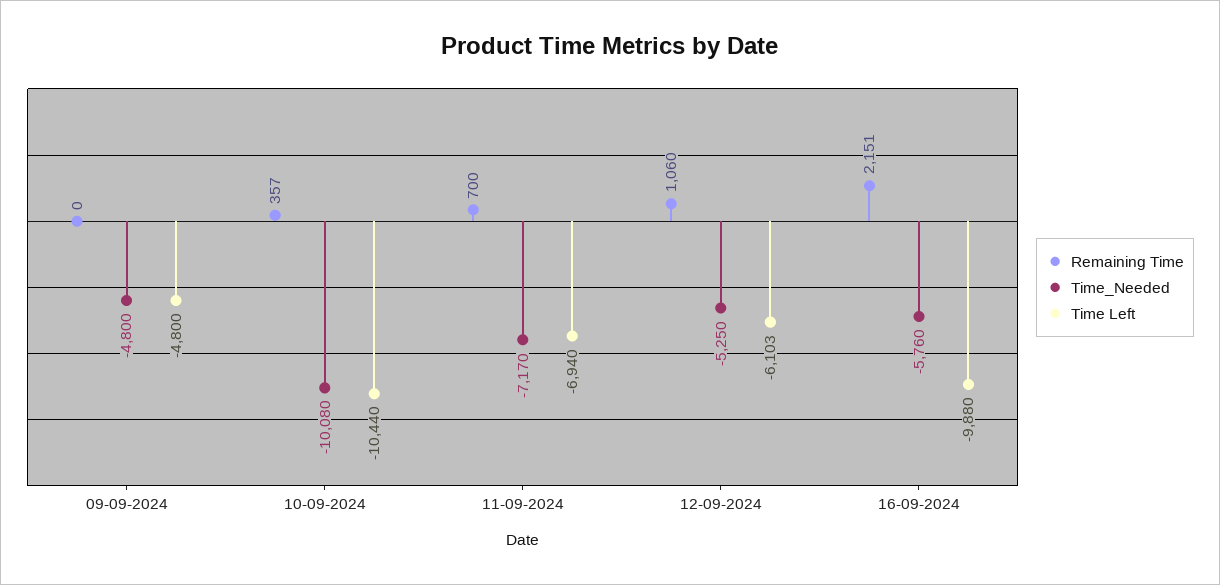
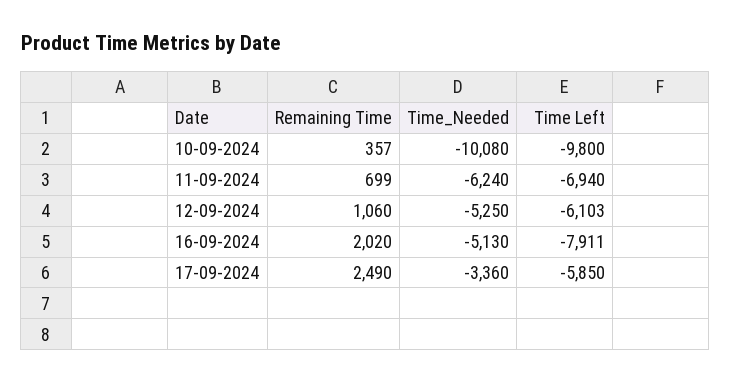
Remaining Time, 09-09-2024: 0 -> none
Time_Needed, 09-09-2024: -4800 -> none
Time Left, 09-09-2024: -4800 -> none
Time Left, 10-09-2024: -10440 -> -9800
Remaining Time, 11-09-2024: 700 -> 699
Time_Needed, 11-09-2024: -7170 -> -6240
Remaining Time, 16-09-2024: 2151 -> 2020
Time_Needed, 16-09-2024: -5760 -> -5130
Time Left, 16-09-2024: -9880 -> -7911
Remaining Time, 17-09-2024: none -> 2490
Time_Needed, 17-09-2024: none -> -3360
Time Left, 17-09-2024: none -> -5850

